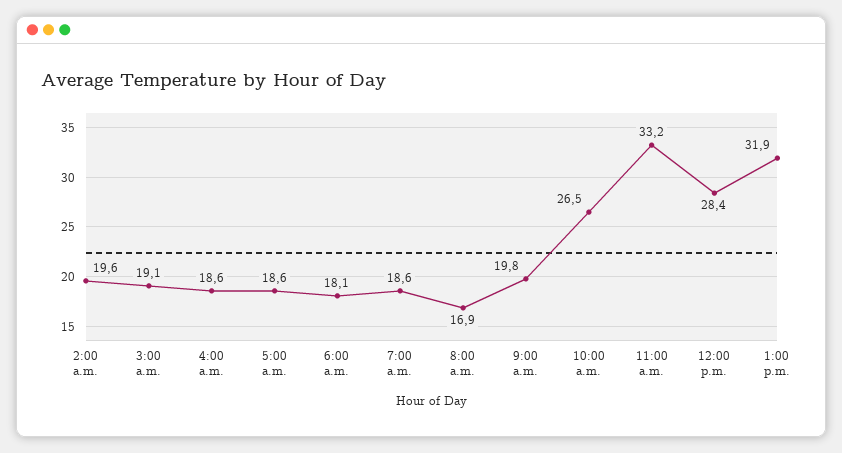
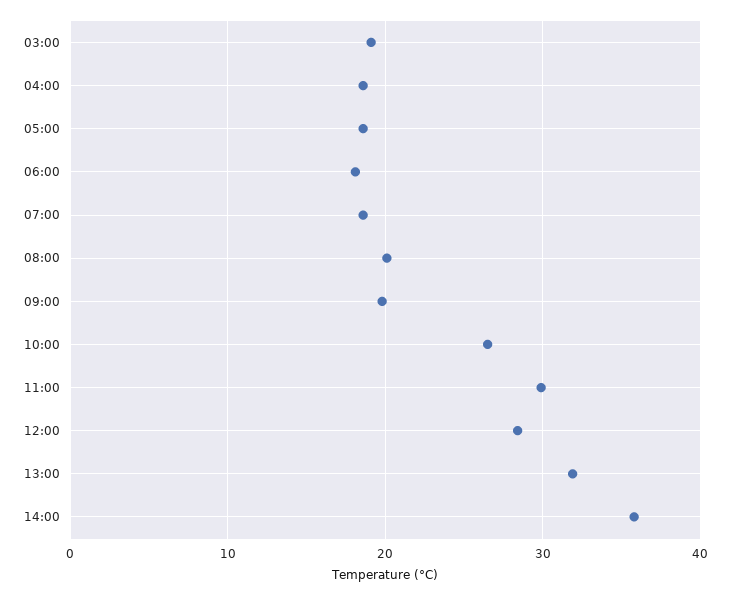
2:00 a.m.: 19.6 -> none
8:00 a.m.: 16.9 -> 20
11:00 a.m.: 33.2 -> 30
14:00: none -> 36

